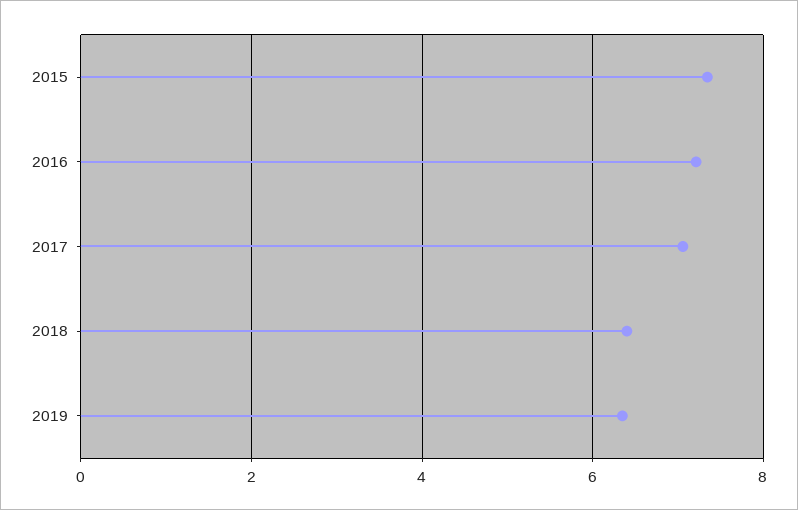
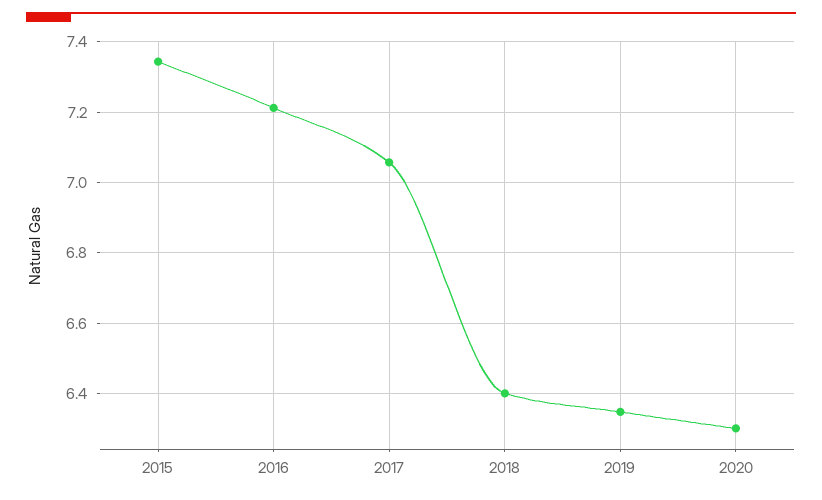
2020: none -> 6.3

